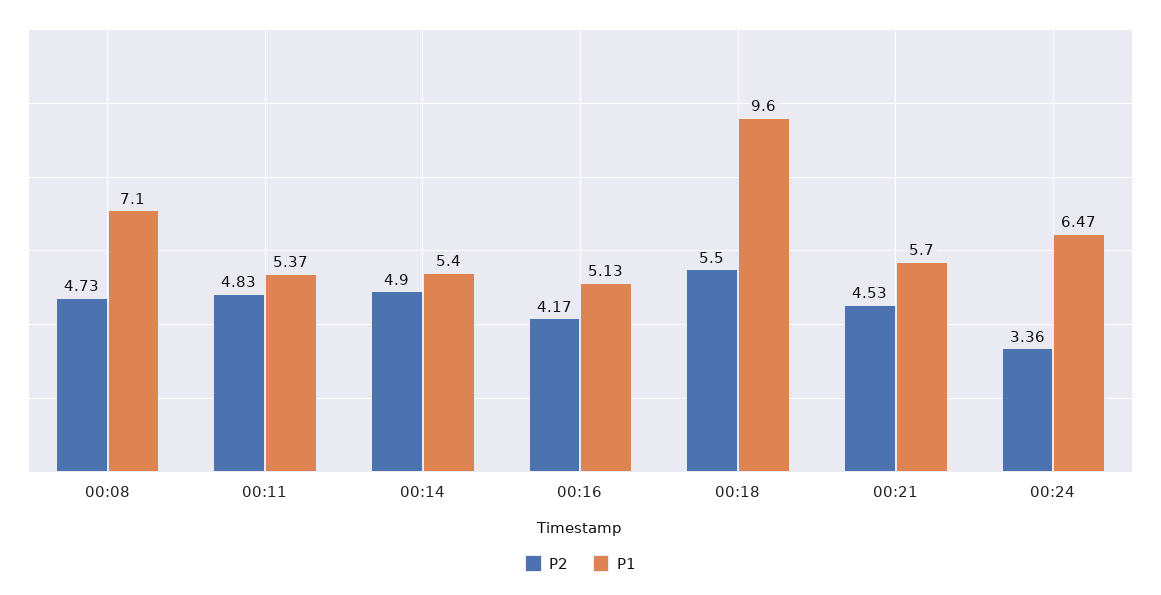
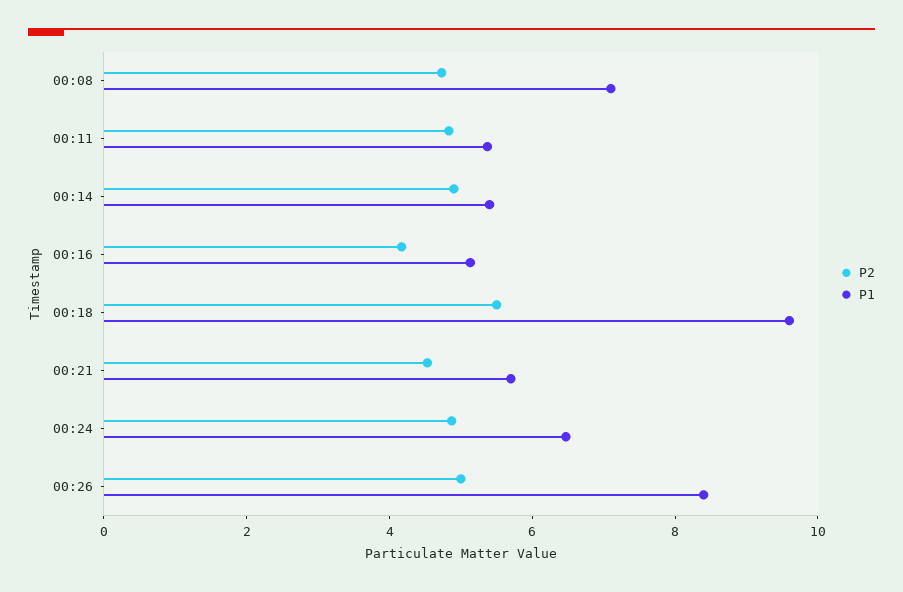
P2, 00:24: 3.36 -> 5
P2, 00:26: none -> 5
P1, 00:26: none -> 8.5

